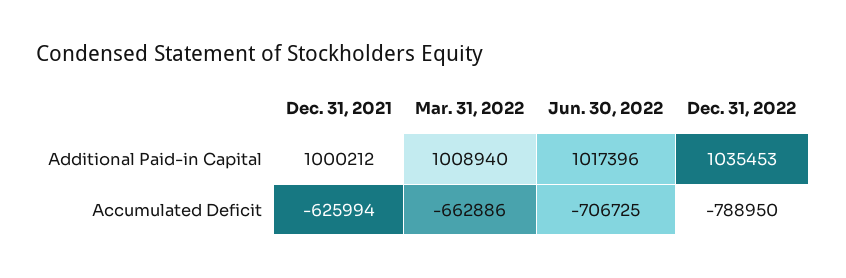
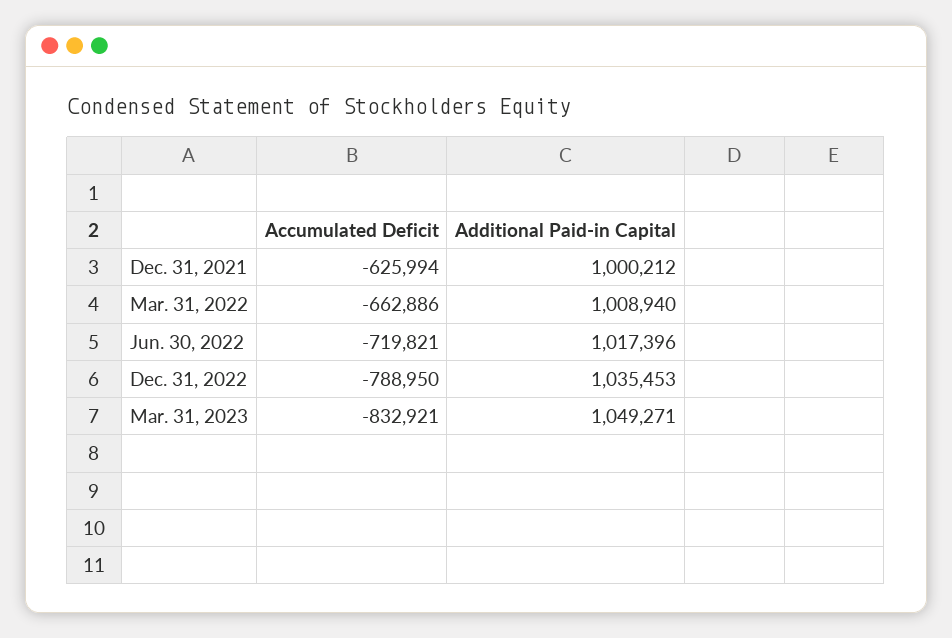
Jun. 30, 2022, Accumulated Deficit: -706725 -> -719821
Mar. 31, 2023, Accumulated Deficit: none -> -832921
Mar. 31, 2023, Additional Paid-in Capital: none -> 1049271

